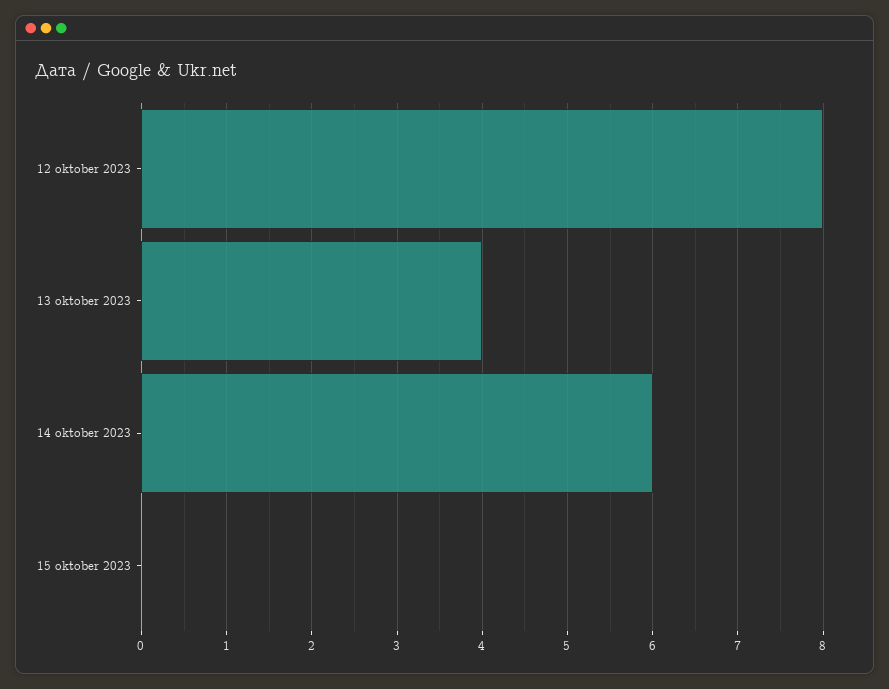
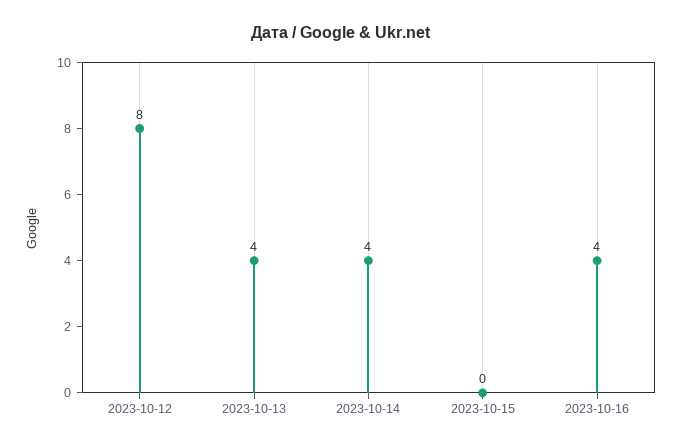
14 oktober 2023: 6 -> 4
2023-10-16: none -> 4

